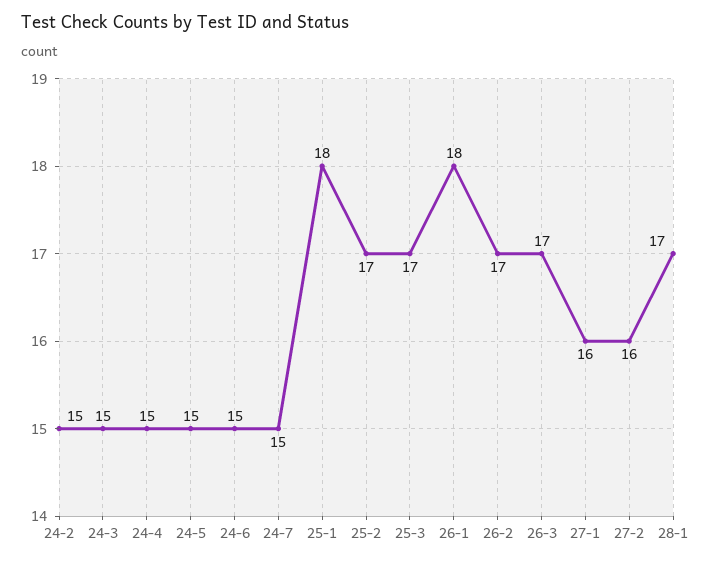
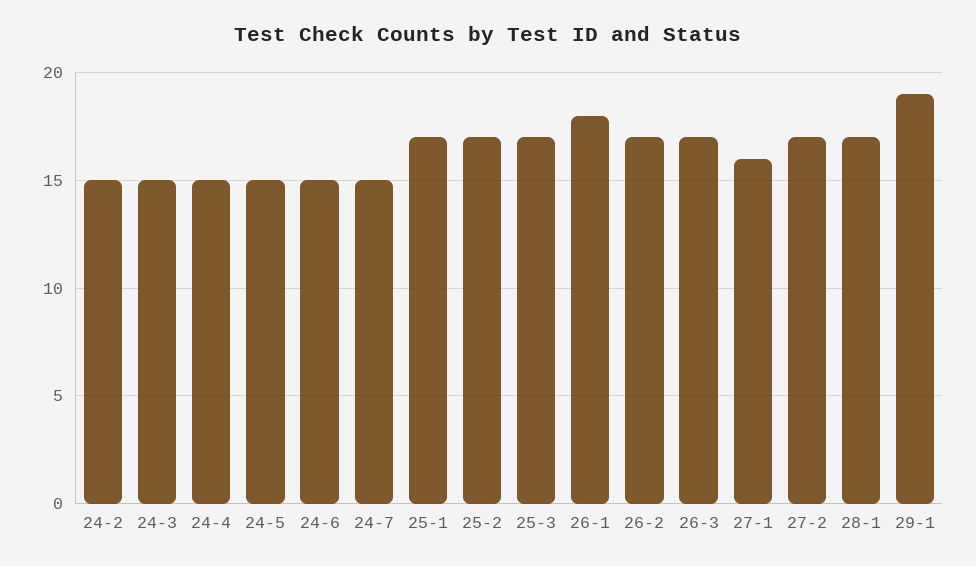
25-1: 18 -> 17
27-2: 16 -> 17
29-1: none -> 19

